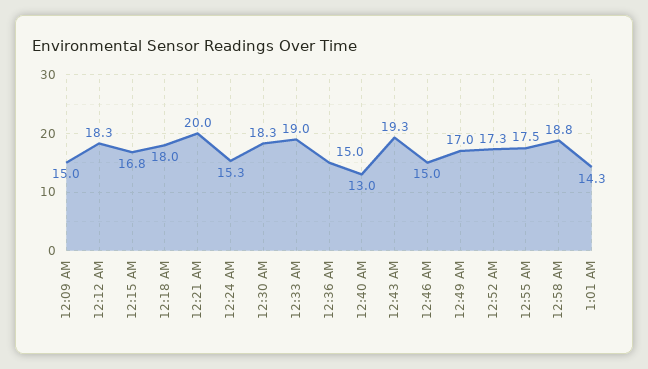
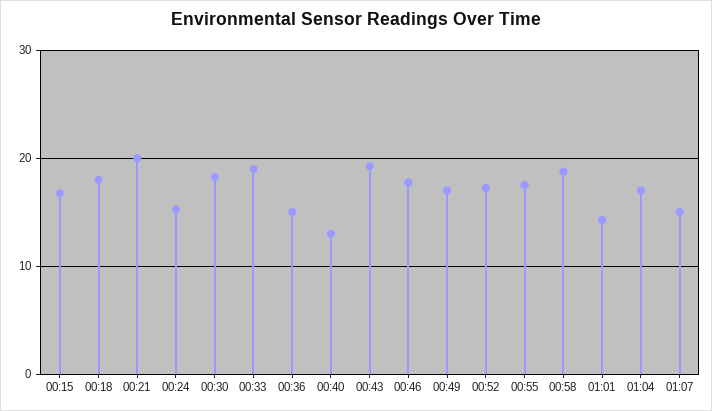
12:09 AM: 15 -> none
12:12 AM: 18.3 -> none
12:46 AM: 15 -> 18
01:04: none -> 17
01:07: none -> 15

